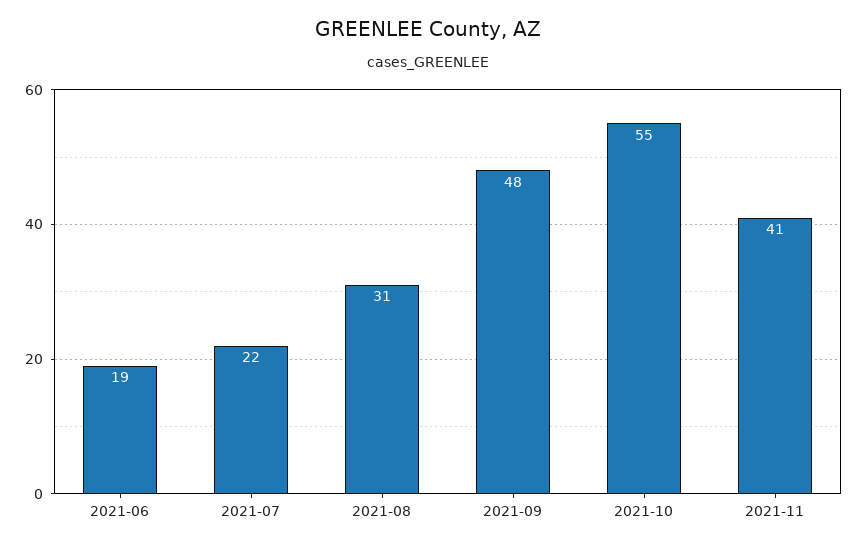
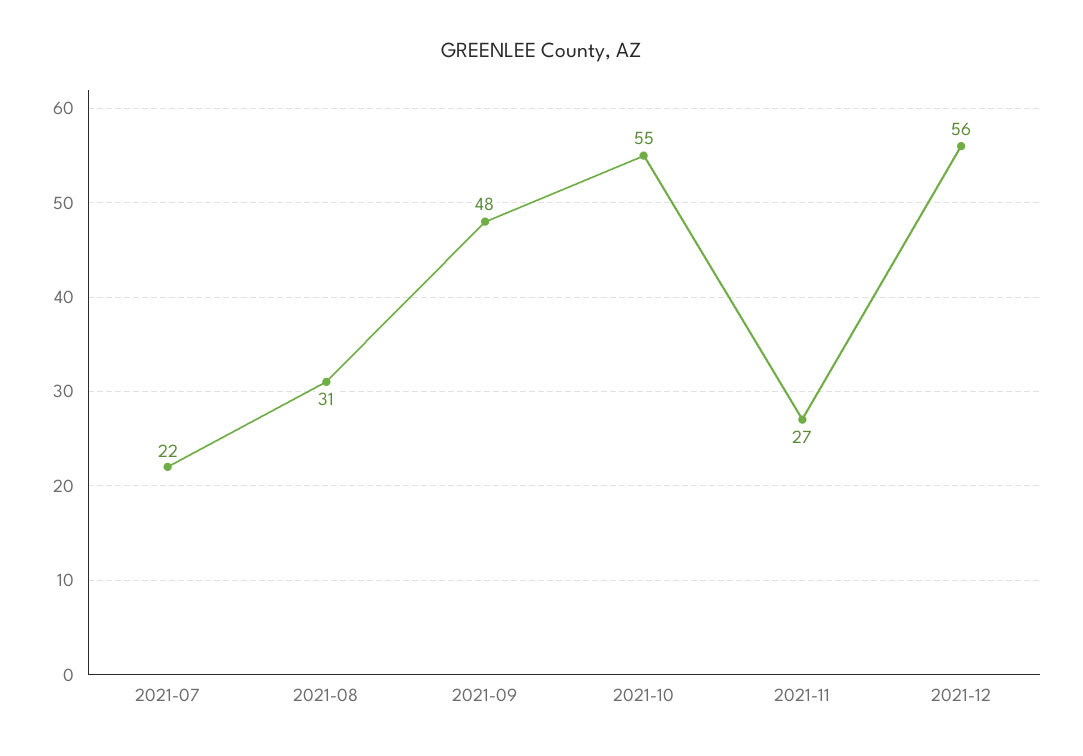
2021-06: 19 -> none
2021-11: 41 -> 27
2021-12: none -> 56

